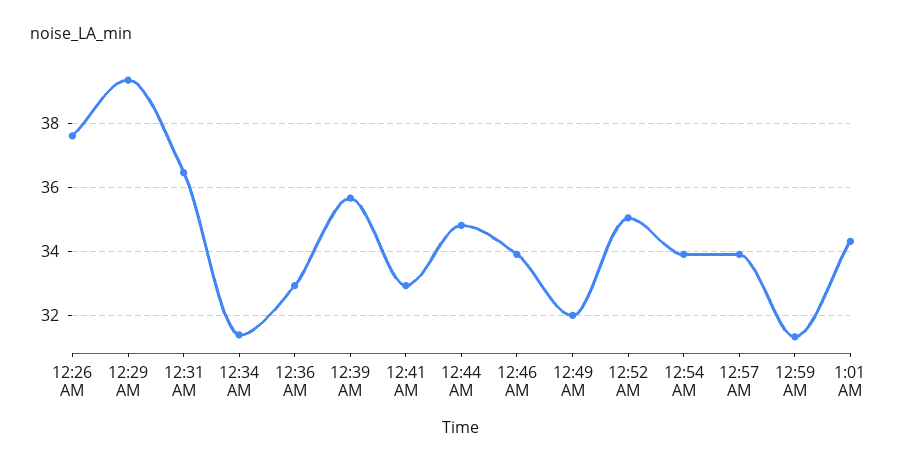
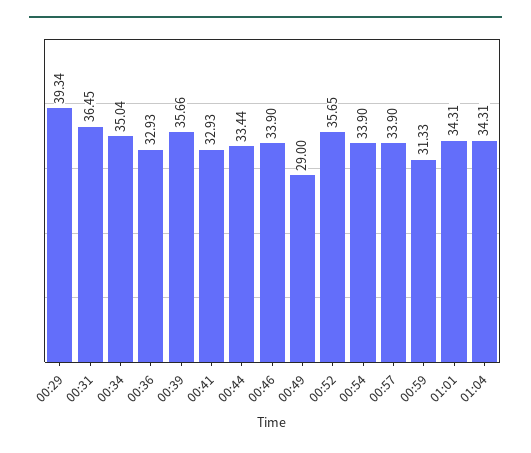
12:26 AM: 37.6 -> none
12:34 AM: 31.4 -> 35.04
12:44 AM: 34.8 -> 33.44
12:49 AM: 32 -> 29
12:52 AM: 35 -> 35.65
01:04: none -> 34.31

